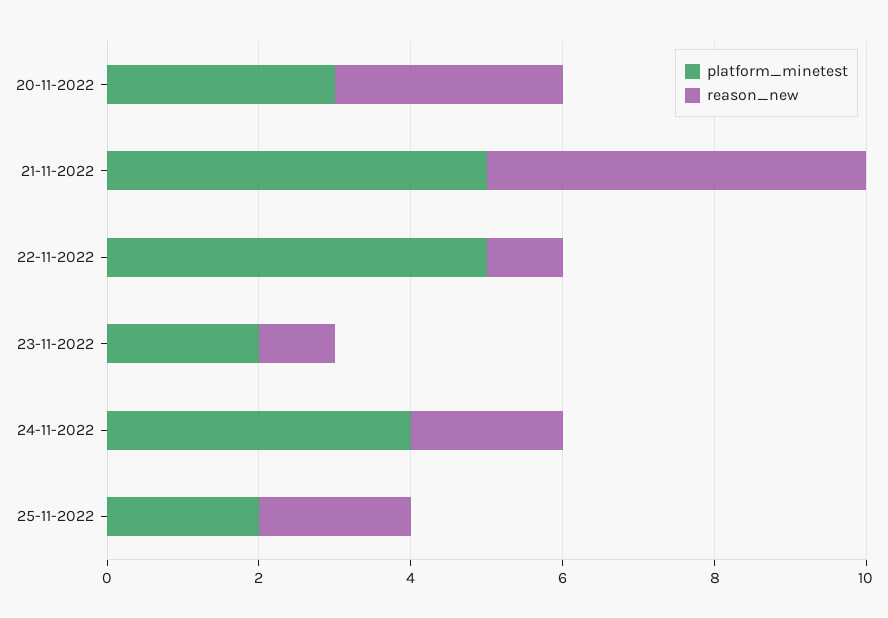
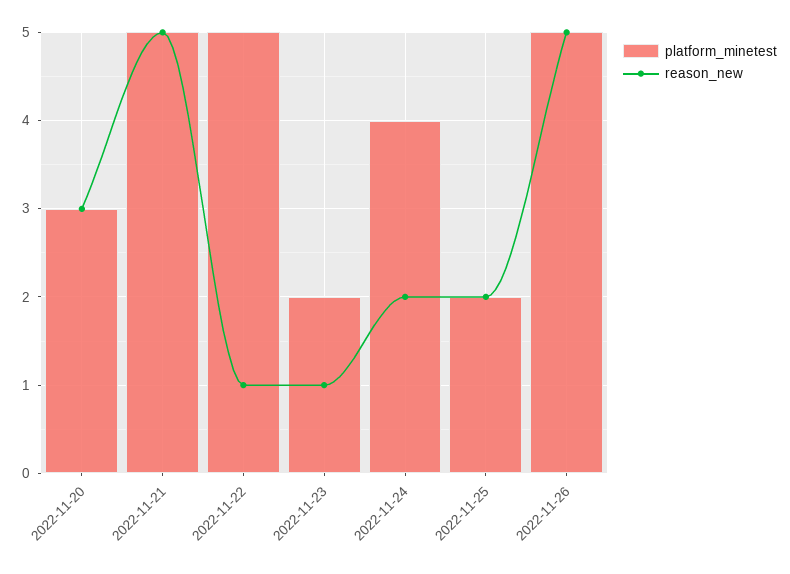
platform_minetest, 2022-11-26: none -> 5
reason_new, 2022-11-26: none -> 5

